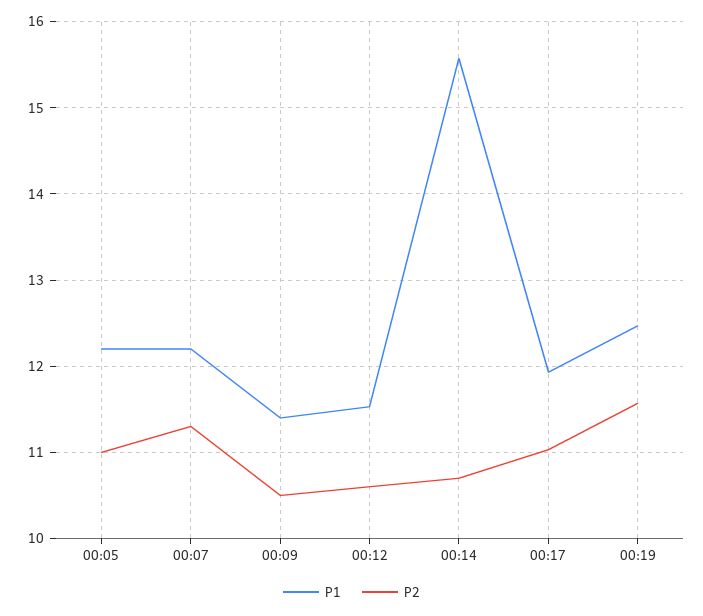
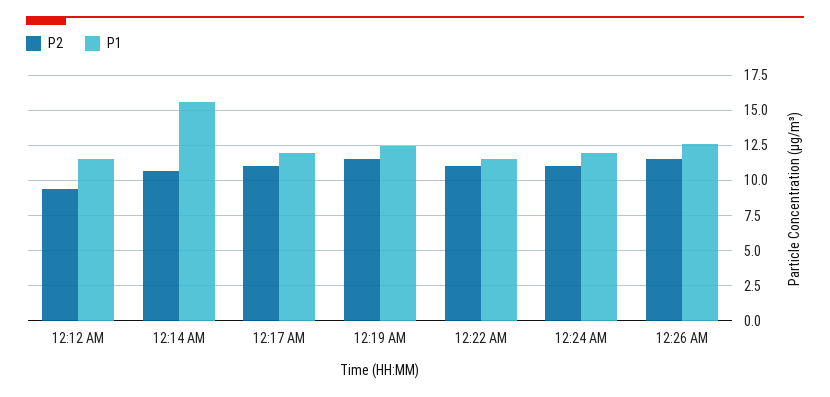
P1, 00:05: 12.2 -> none
P2, 00:05: 11 -> none
P1, 00:07: 12.2 -> none
P2, 00:07: 11.3 -> none
P1, 00:09: 11.4 -> none
P2, 00:09: 10.5 -> none
P2, 00:12: 10.6 -> 9.5
P2, 12:22 AM: none -> 11
P1, 12:22 AM: none -> 11.5
P2, 12:24 AM: none -> 11
P1, 12:24 AM: none -> 12
P2, 12:26 AM: none -> 11.5
P1, 12:26 AM: none -> 12.5

